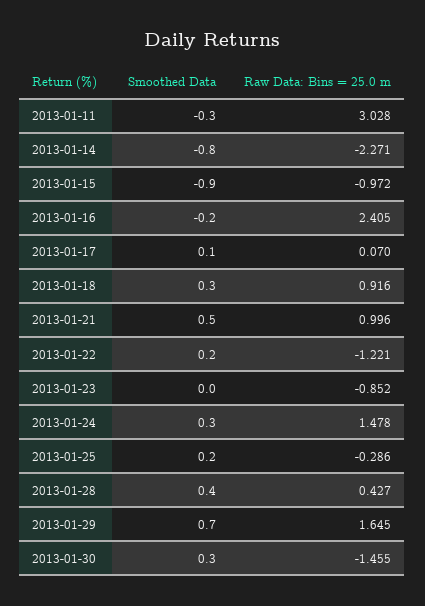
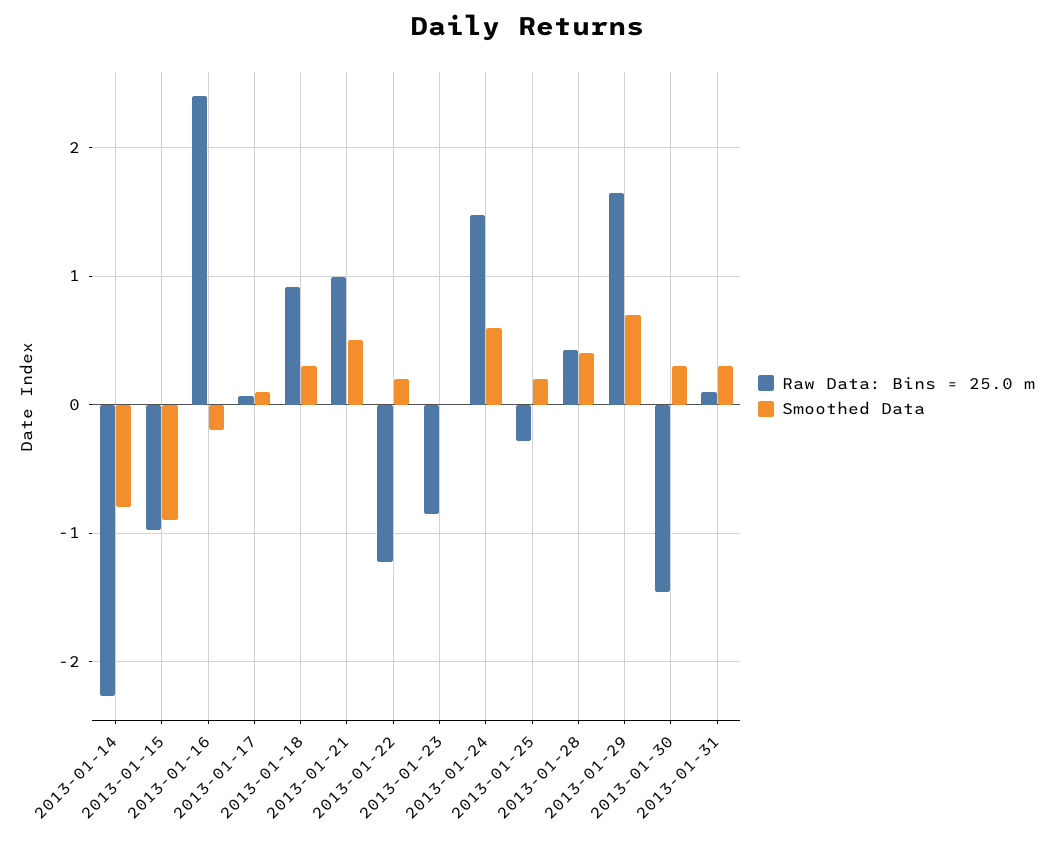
Smoothed Data, 2013-01-11: -0.3 -> none
Raw Data: Bins = 25.0 m, 2013-01-11: 3.028 -> none
Smoothed Data, 2013-01-24: 0.3 -> 0.6
Raw Data: Bins = 25.0 m, 2013-01-31: none -> 0.1
Smoothed Data, 2013-01-31: none -> 0.3

